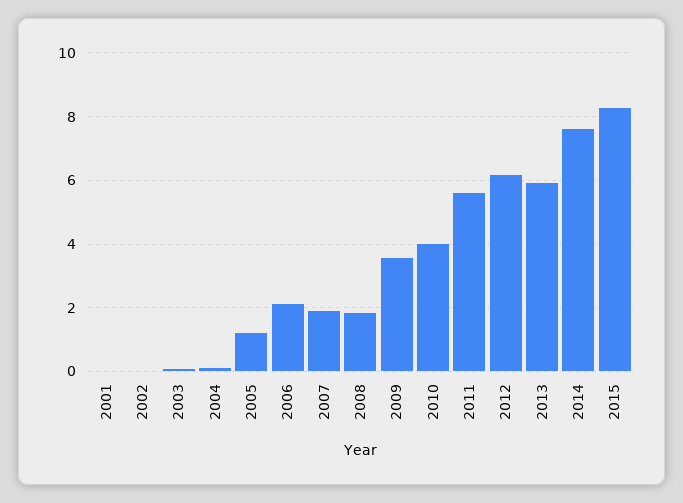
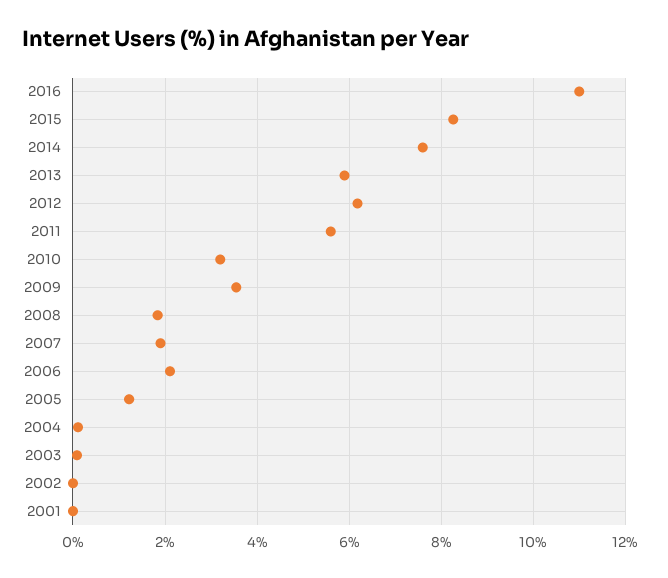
2010: 4 -> 3.2
2016: none -> 11

